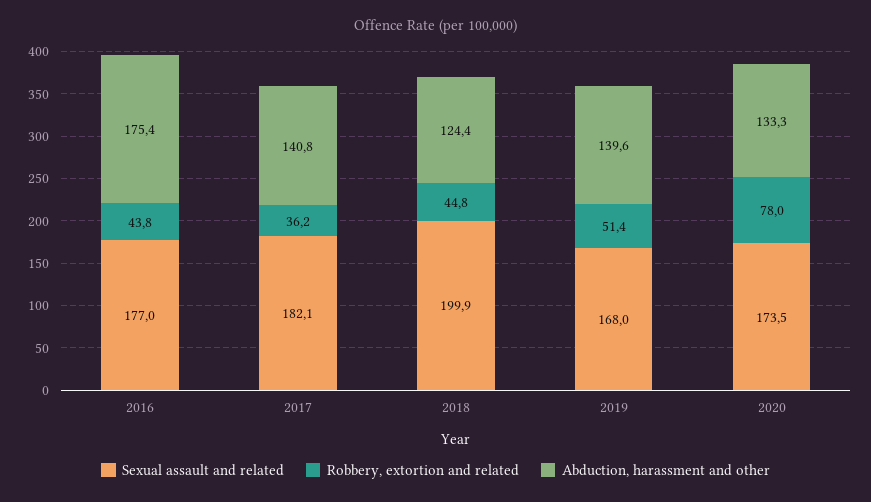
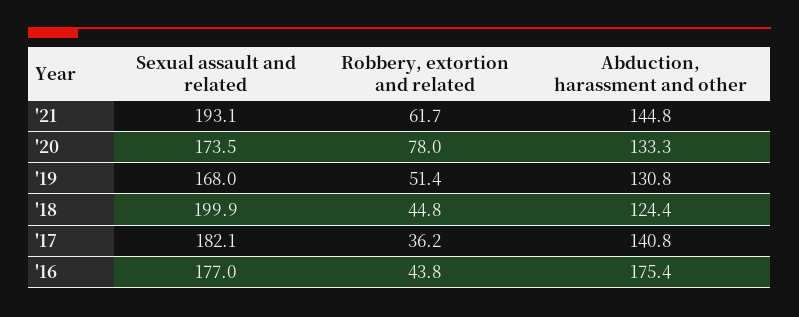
Abduction, harassment and other, 2019: 139.6 -> 130.8
Sexual assault and related, '21: none -> 193.1
Robbery, extortion and related, '21: none -> 61.7
Abduction, harassment and other, '21: none -> 144.8

